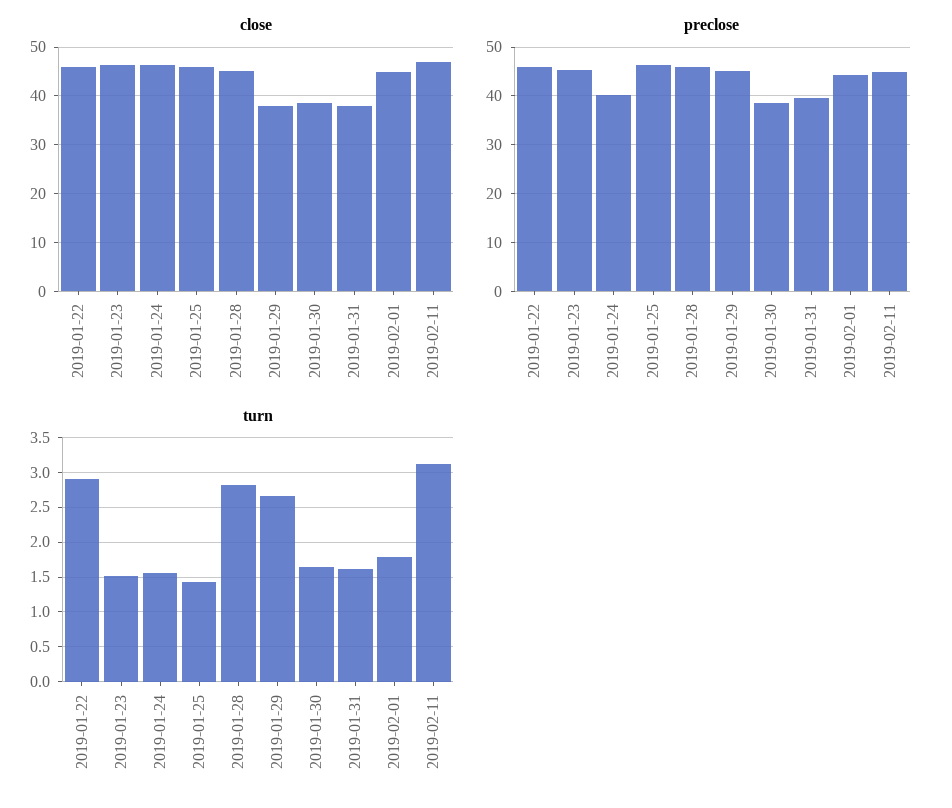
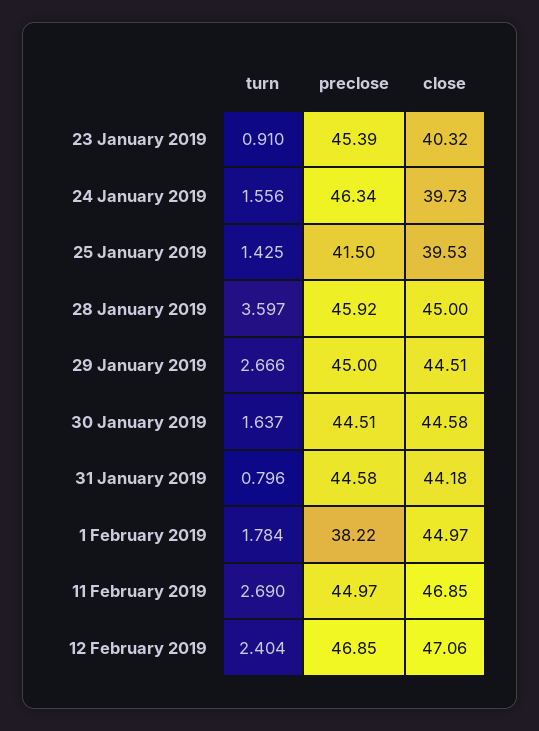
close, 2019-01-22: 46 -> none
close, 2019-01-23: 46 -> 40.32
close, 2019-01-24: 46 -> 39.73
close, 2019-01-25: 46 -> 39.53
close, 2019-01-29: 38 -> 44.51
close, 2019-01-30: 38 -> 44.58
close, 2019-01-31: 38 -> 44.18
preclose, 2019-01-22: 46 -> none
preclose, 2019-01-24: 40 -> 46.34
preclose, 2019-01-25: 46 -> 41.5
preclose, 2019-01-30: 38 -> 44.51
preclose, 2019-01-31: 40 -> 44.58
preclose, 2019-02-01: 44 -> 38.22
turn, 2019-01-22: 2.9 -> none
turn, 2019-01-23: 1.5 -> 0.91
turn, 2019-01-28: 2.8 -> 3.597
turn, 2019-01-31: 1.6 -> 0.796
turn, 2019-02-11: 3.1 -> 2.69
turn, 12 February 2019: none -> 2.404
preclose, 12 February 2019: none -> 46.85
close, 12 February 2019: none -> 47.06

